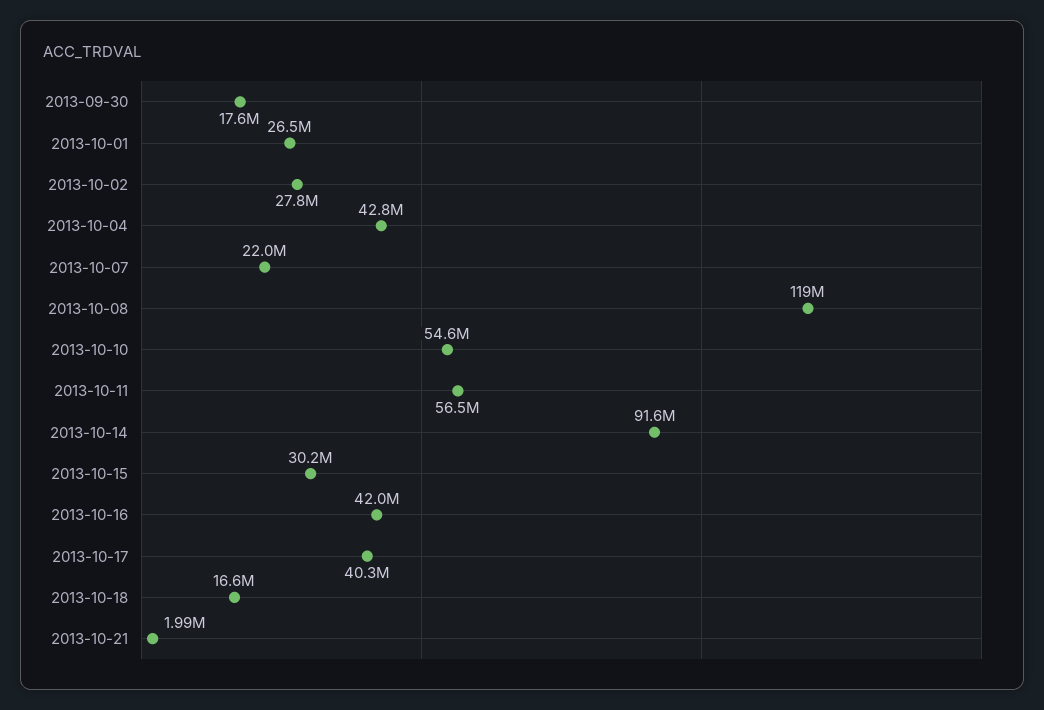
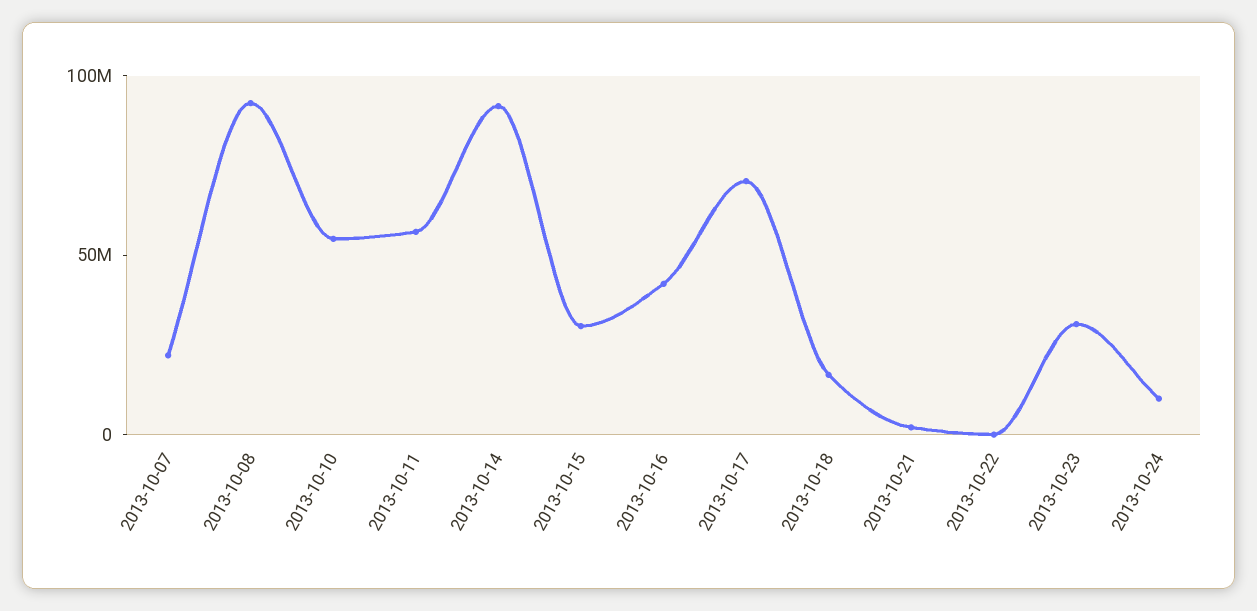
2013-09-30: 17600000 -> none
2013-10-01: 26500000 -> none
2013-10-02: 27800000 -> none
2013-10-04: 42800000 -> none
2013-10-08: 119000000 -> 90000000
2013-10-17: 40300000 -> 70000000
2013-10-22: none -> 0
2013-10-23: none -> 30000000
2013-10-24: none -> 10000000

